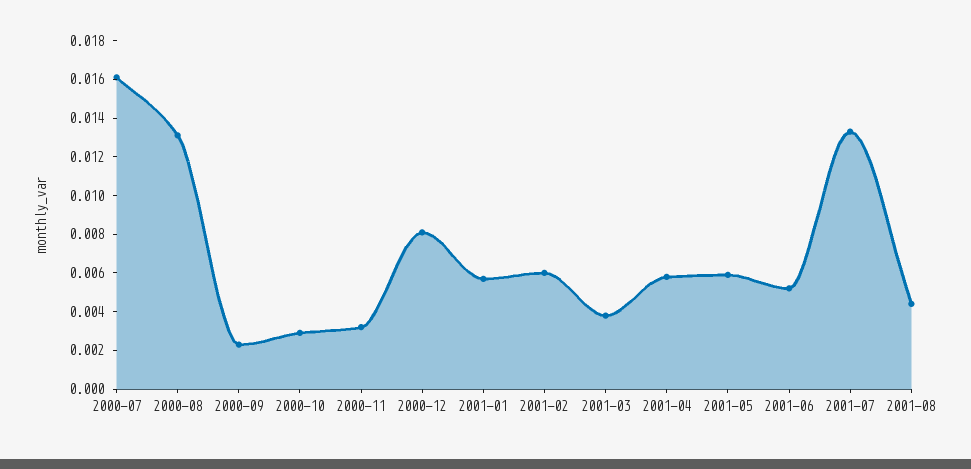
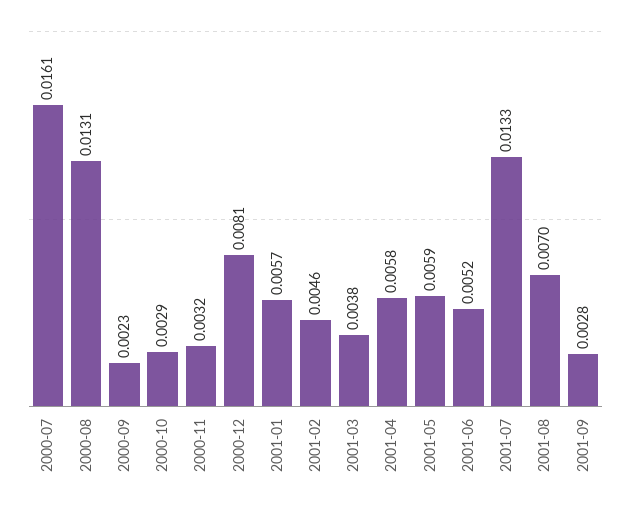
2001-02: 0.006 -> 0.0046
2001-08: 0.0045 -> 0.007
2001-09: none -> 0.0028

